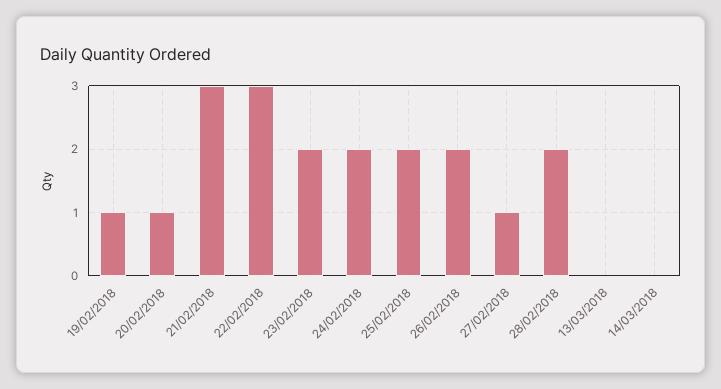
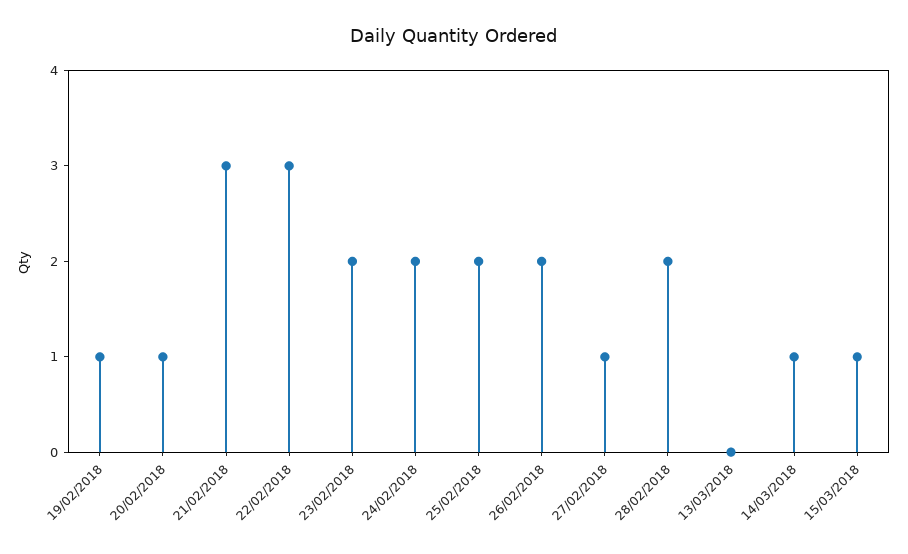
14/03/2018: 0 -> 1
15/03/2018: none -> 1

